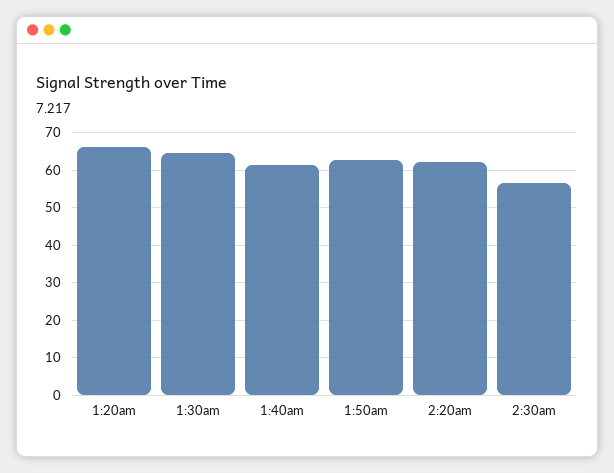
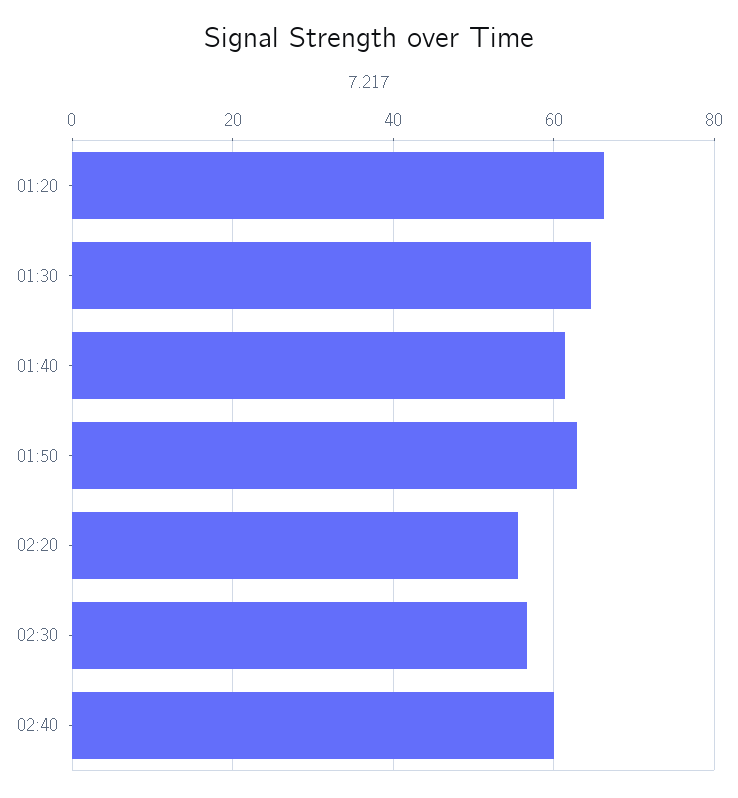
2:20am: 62 -> 56
02:40: none -> 60

